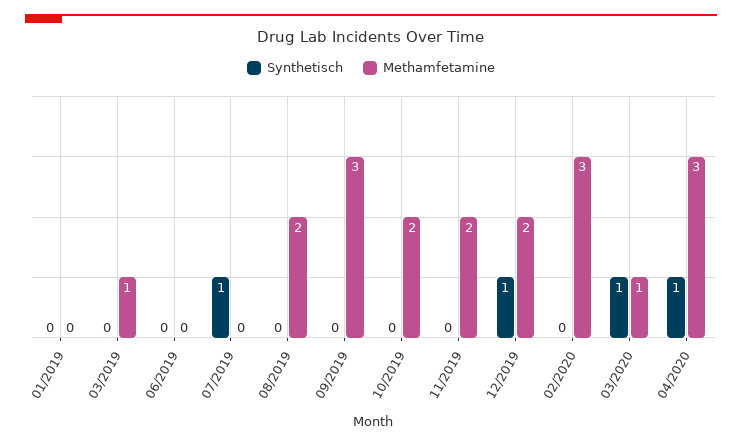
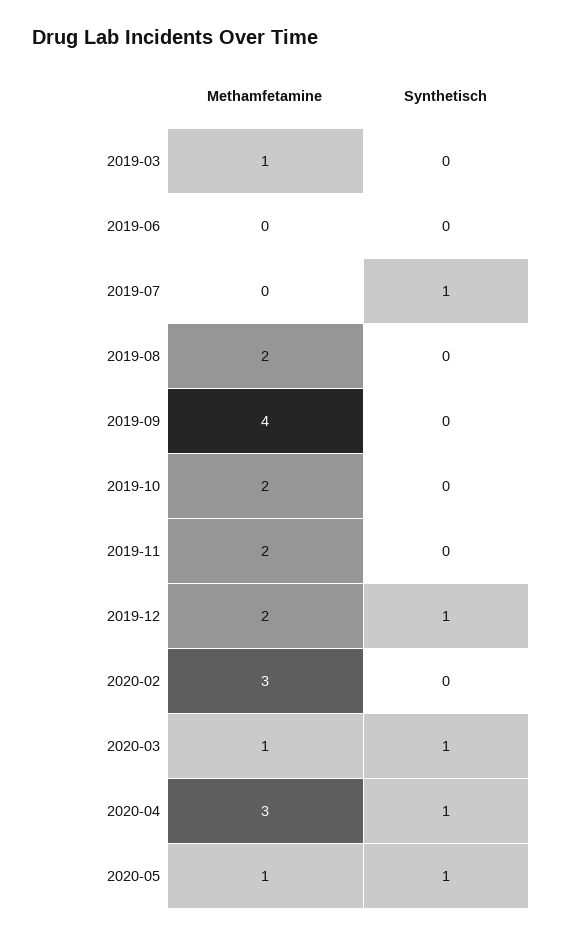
Synthetisch, 01/2019: 0 -> none
Methamfetamine, 01/2019: 0 -> none
Methamfetamine, 09/2019: 3 -> 4
Methamfetamine, 2020-05: none -> 1
Synthetisch, 2020-05: none -> 1

